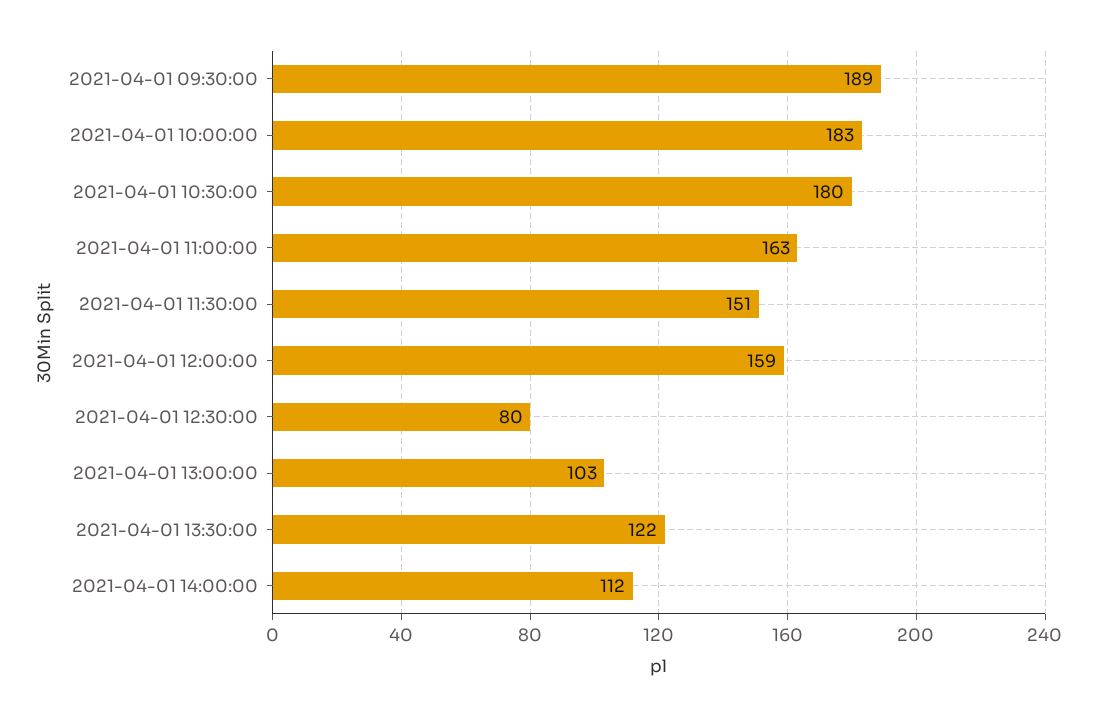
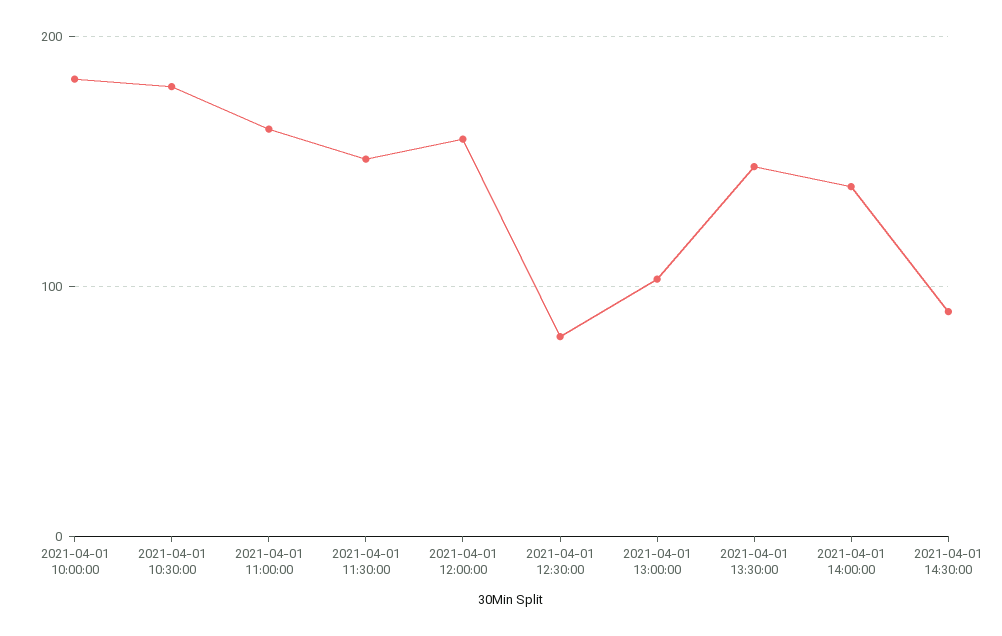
2021-04-01 09:30:00: 189 -> none
2021-04-01 13:30:00: 122 -> 150
2021-04-01 14:00:00: 112 -> 140
2021-04-01 14:30:00: none -> 90

